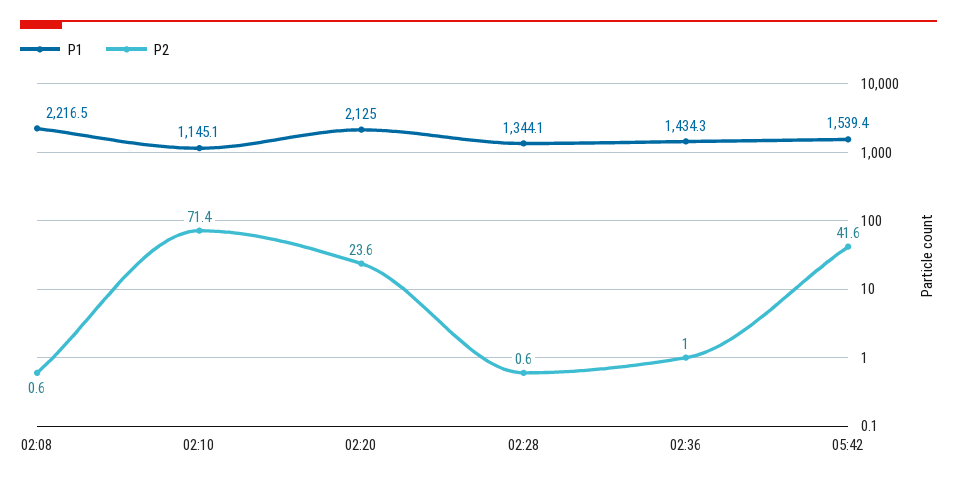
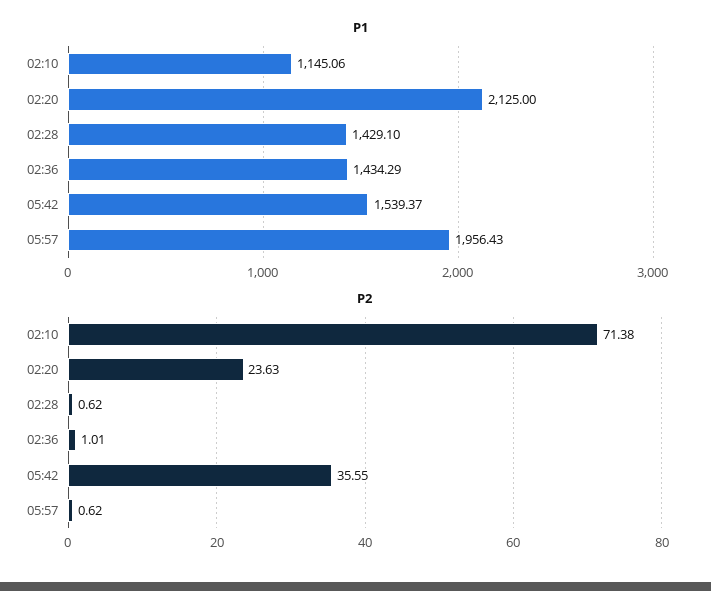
P1, 02:08: 2216.5 -> none
P2, 02:08: 0.6 -> none
P1, 02:28: 1344.1 -> 1429.1
P2, 05:42: 41.6 -> 35.55
P1, 05:57: none -> 1956.43
P2, 05:57: none -> 0.62

